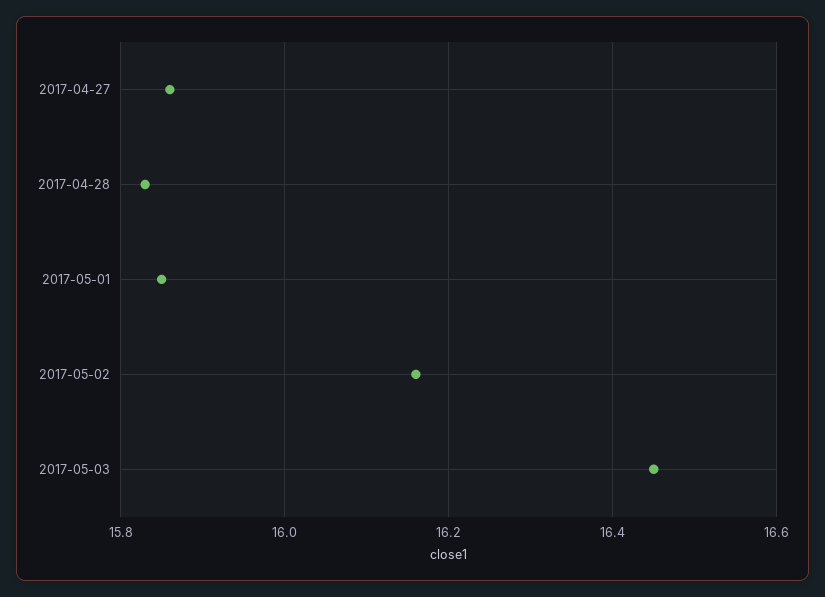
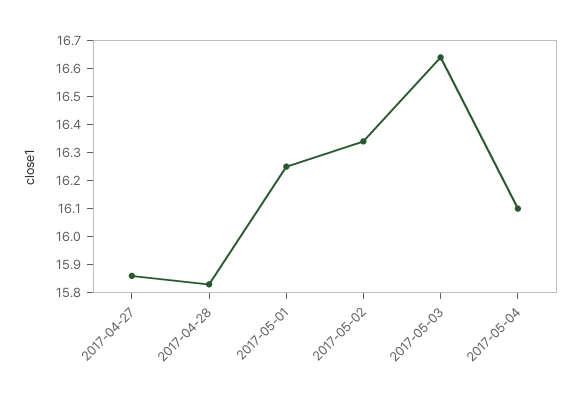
2017-05-01: 15.85 -> 16.25
2017-05-02: 16.15 -> 16.35
2017-05-03: 16.45 -> 16.65
2017-05-04: none -> 16.1

